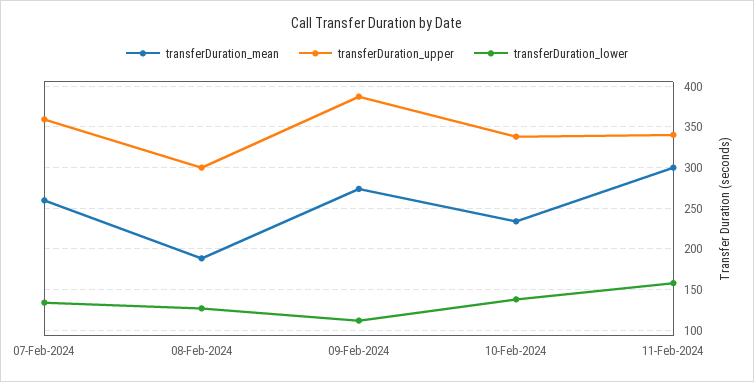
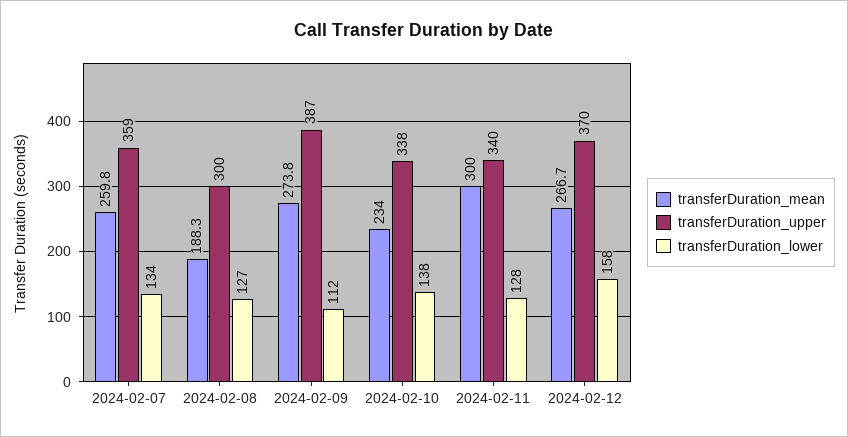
transferDuration_lower, 11-Feb-2024: 160 -> 128
transferDuration_mean, 2024-02-12: none -> 266.7
transferDuration_upper, 2024-02-12: none -> 370
transferDuration_lower, 2024-02-12: none -> 158

